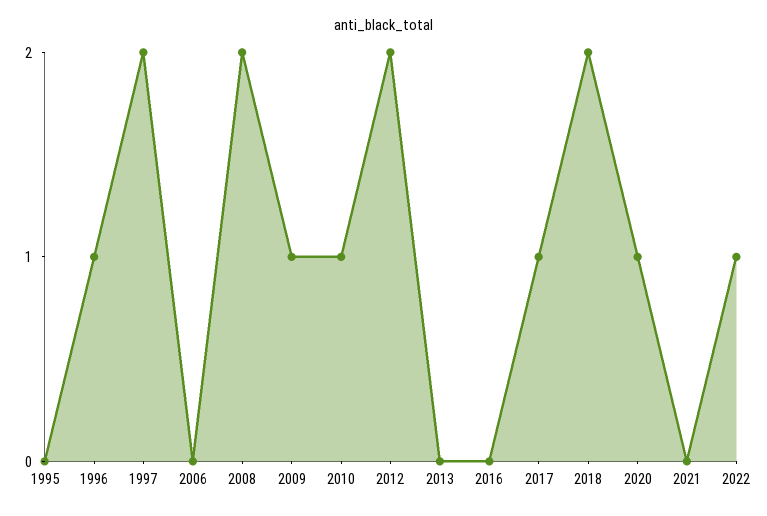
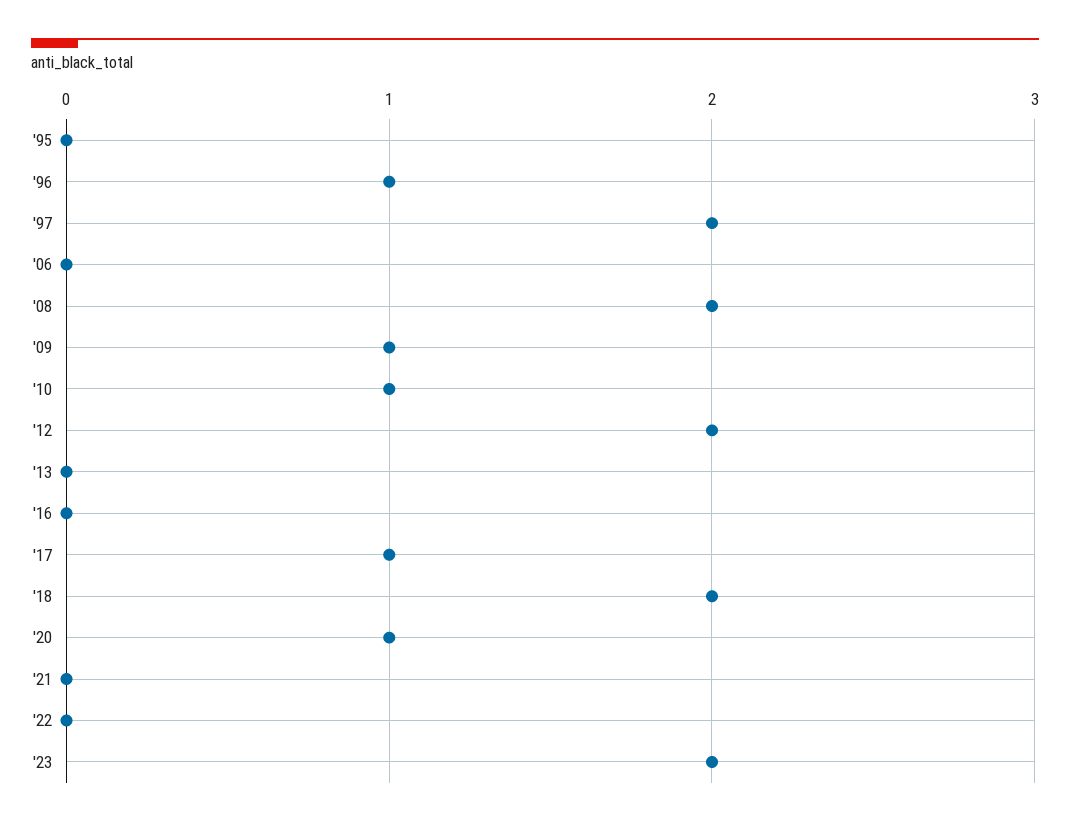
2022: 1 -> 0
'23: none -> 2

